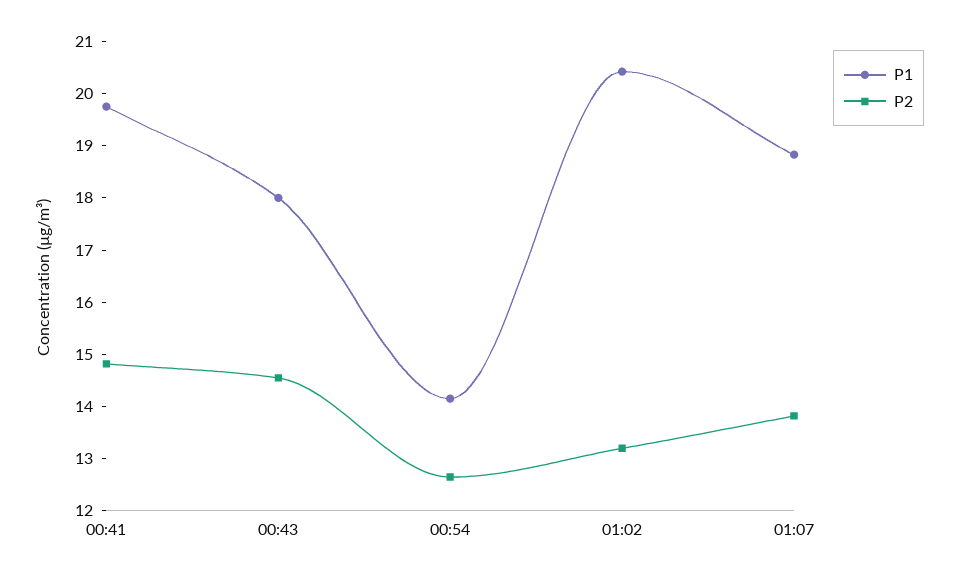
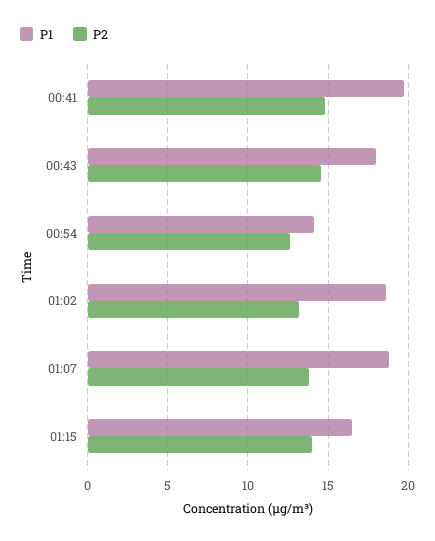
P1, 01:02: 20.4 -> 18.5
P1, 01:15: none -> 16.5
P2, 01:15: none -> 14

